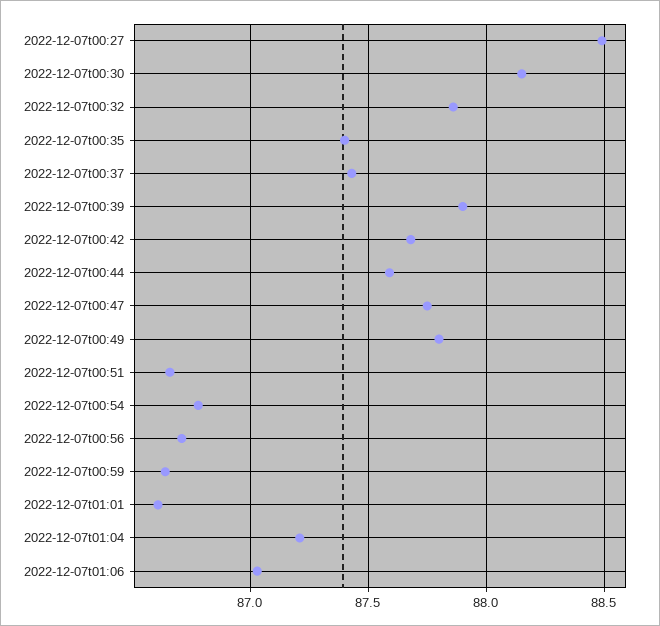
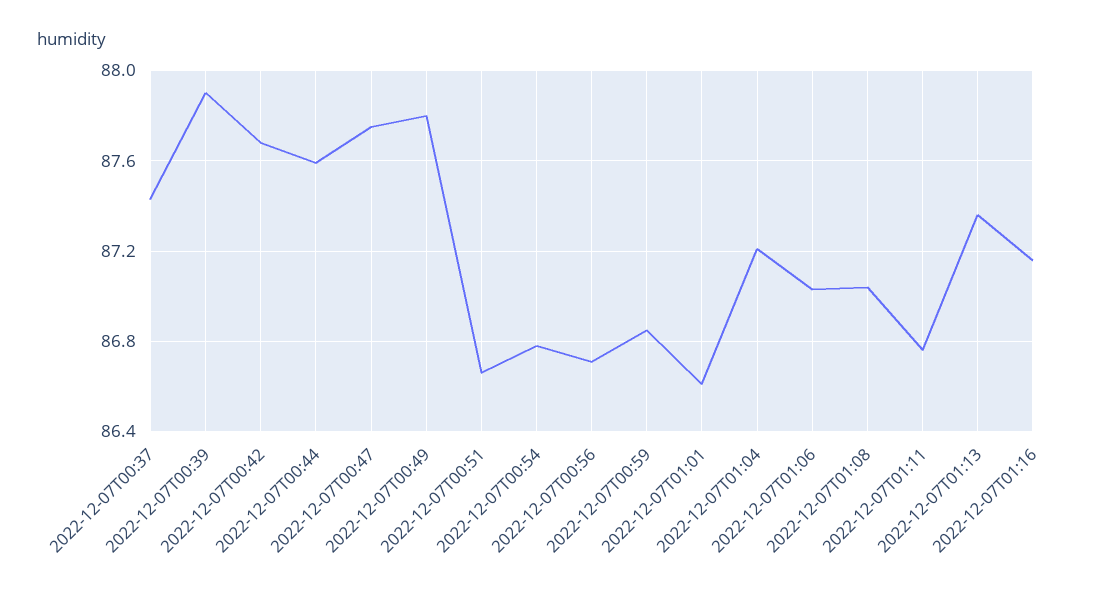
2022-12-07t00:27: 88.5 -> none
2022-12-07t00:30: 88.15 -> none
2022-12-07t00:32: 87.85 -> none
2022-12-07t00:35: 87.4 -> none
2022-12-07t00:59: 86.65 -> 86.85
2022-12-07T01:08: none -> 87.05
2022-12-07T01:11: none -> 86.75
2022-12-07T01:13: none -> 87.35
2022-12-07T01:16: none -> 87.15

